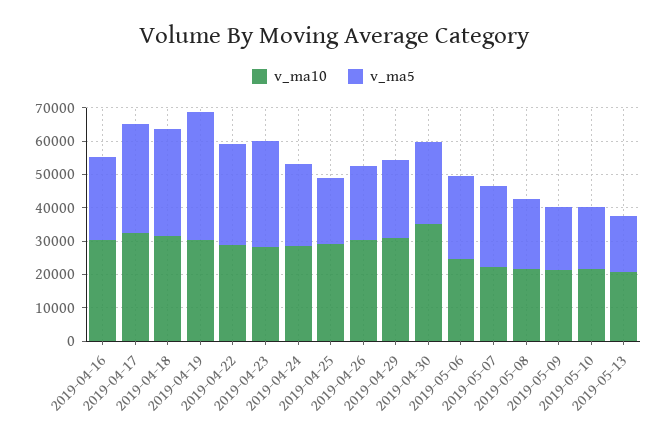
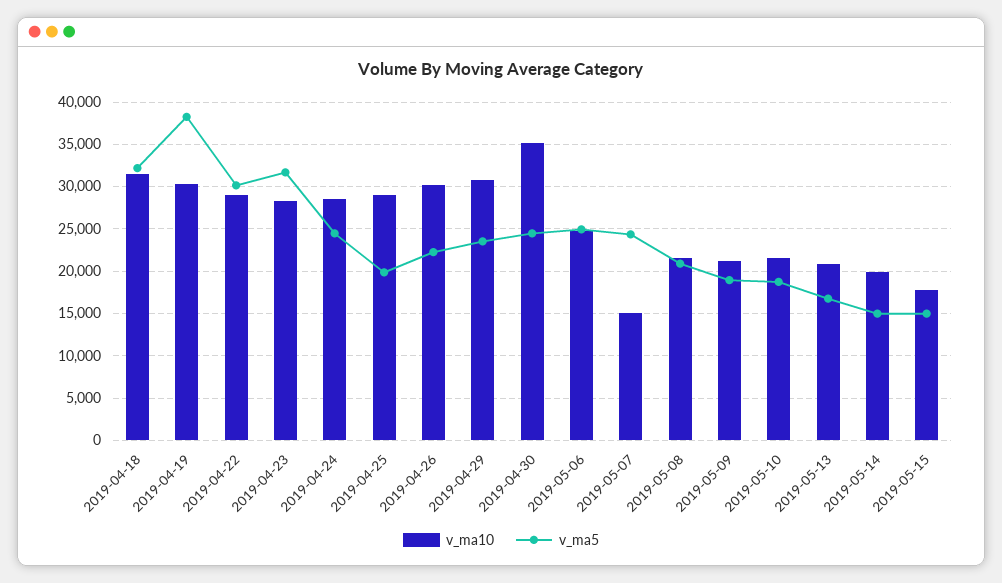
v_ma10, 2019-04-16: 30000 -> none
v_ma5, 2019-04-16: 25000 -> none
v_ma10, 2019-04-17: 32500 -> none
v_ma5, 2019-04-17: 32500 -> none
v_ma10, 2019-05-07: 22500 -> 15000
v_ma10, 2019-05-14: none -> 20000
v_ma5, 2019-05-14: none -> 15000
v_ma10, 2019-05-15: none -> 18000
v_ma5, 2019-05-15: none -> 15000

